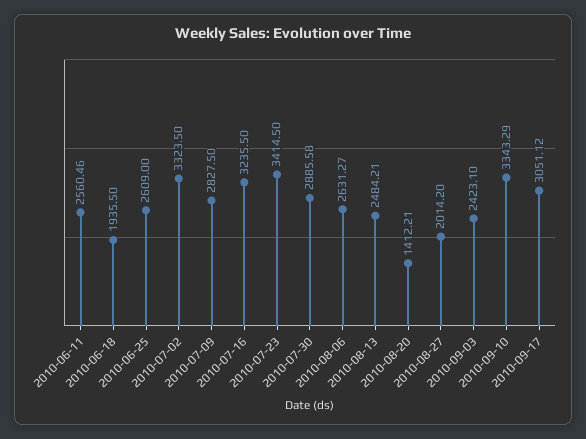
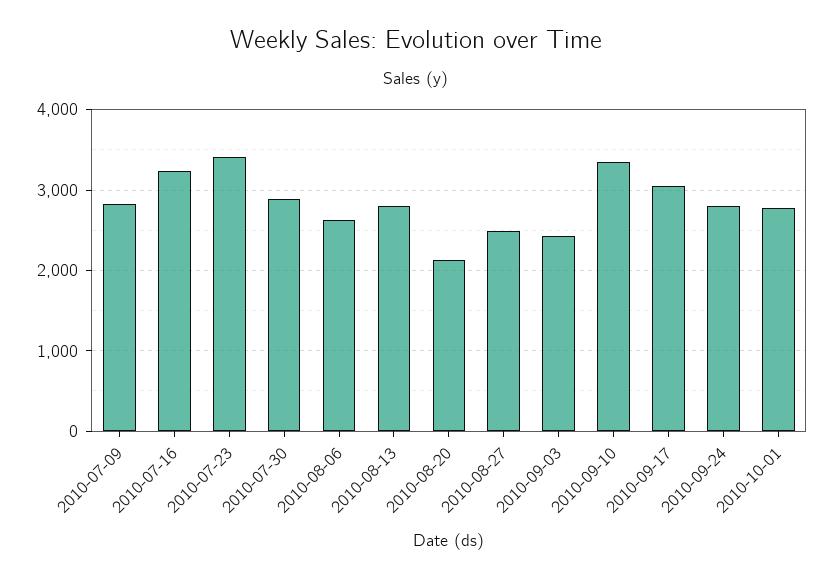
2010-06-11: 2560.46 -> none
2010-06-18: 1935.5 -> none
2010-06-25: 2609 -> none
2010-07-02: 3323.5 -> none
2010-08-13: 2484.21 -> 2800
2010-08-20: 1412.21 -> 2100
2010-08-27: 2014.2 -> 2500
2010-09-24: none -> 2800
2010-10-01: none -> 2800

